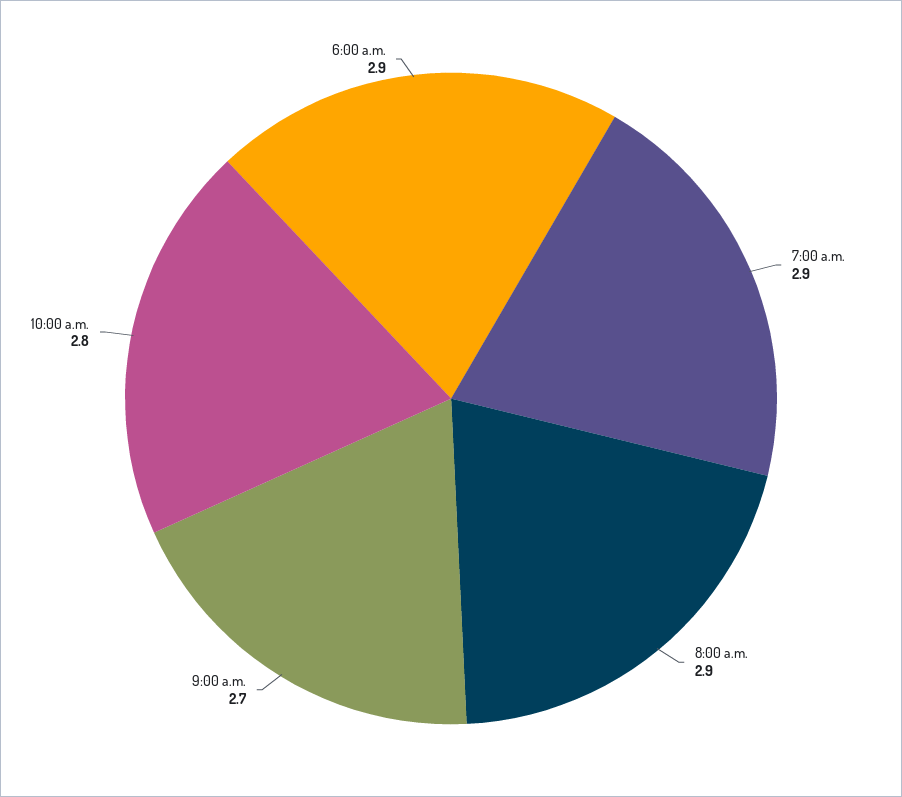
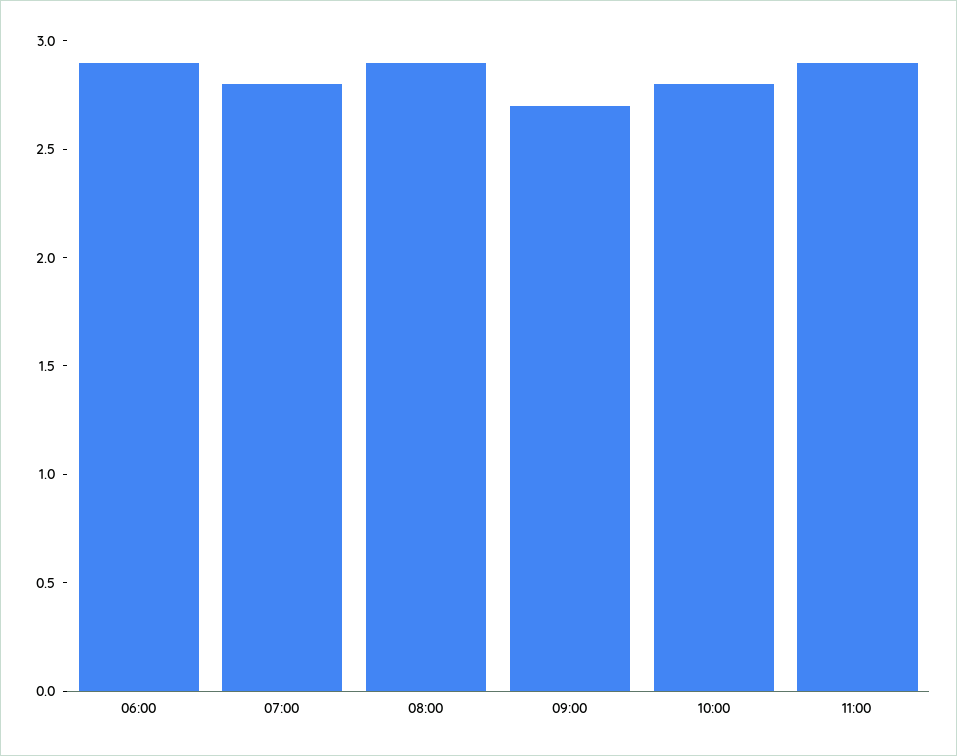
7:00 a.m.: 2.9 -> 2.8
11:00: none -> 2.9

